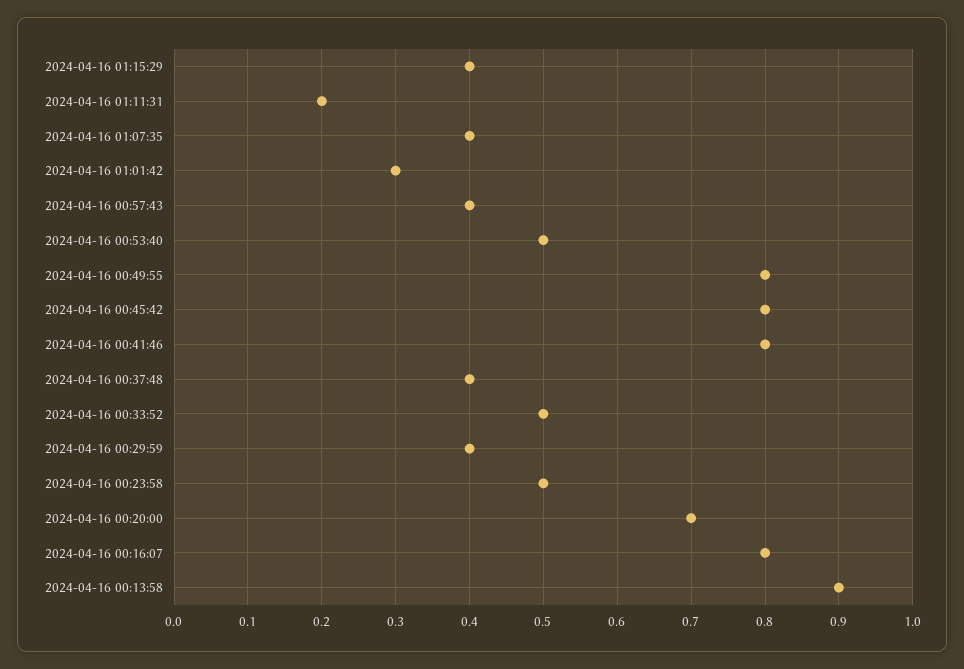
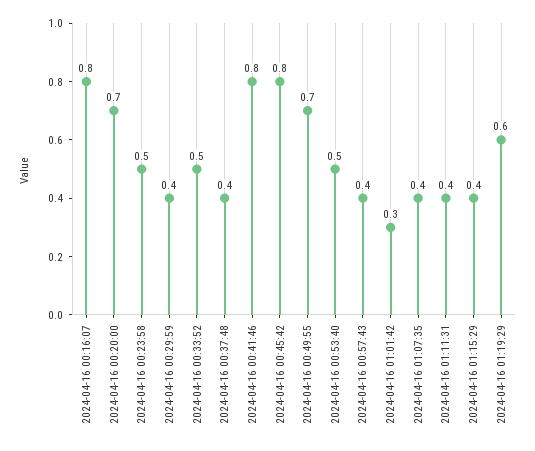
2024-04-16 01:11:31: 0.2 -> 0.4
2024-04-16 00:49:55: 0.8 -> 0.7
2024-04-16 00:13:58: 0.9 -> none
2024-04-16 01:19:29: none -> 0.6

